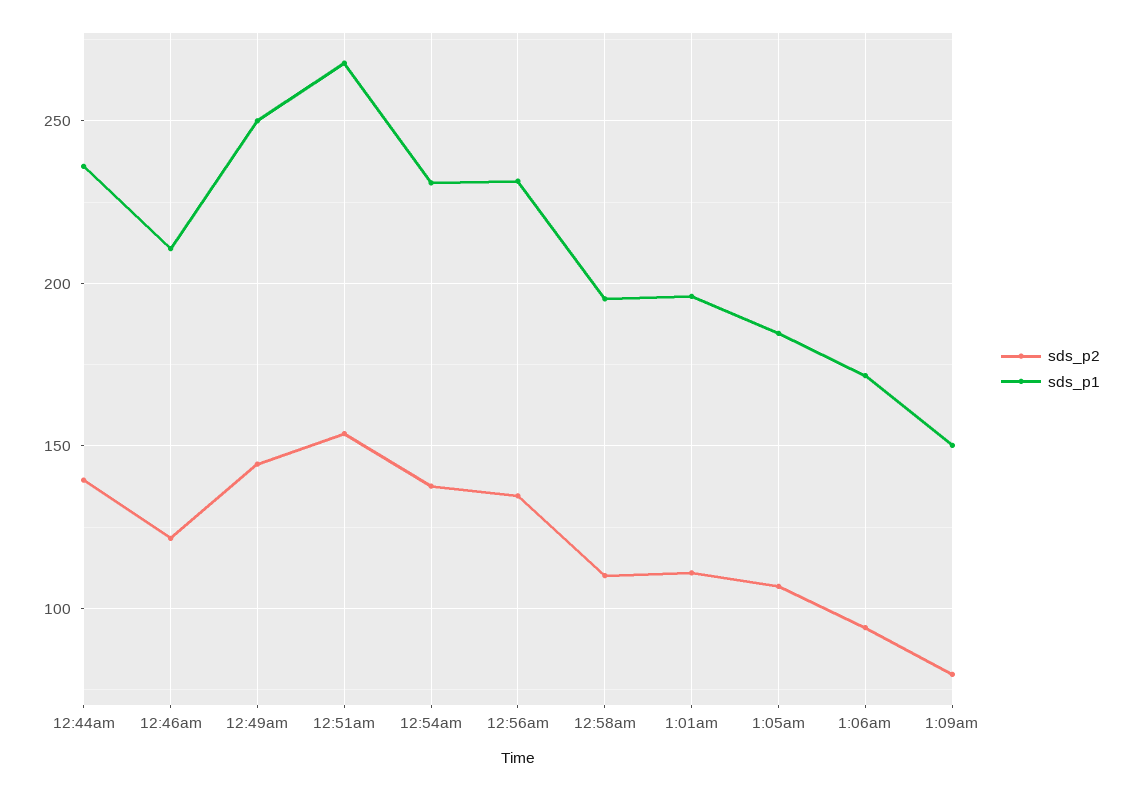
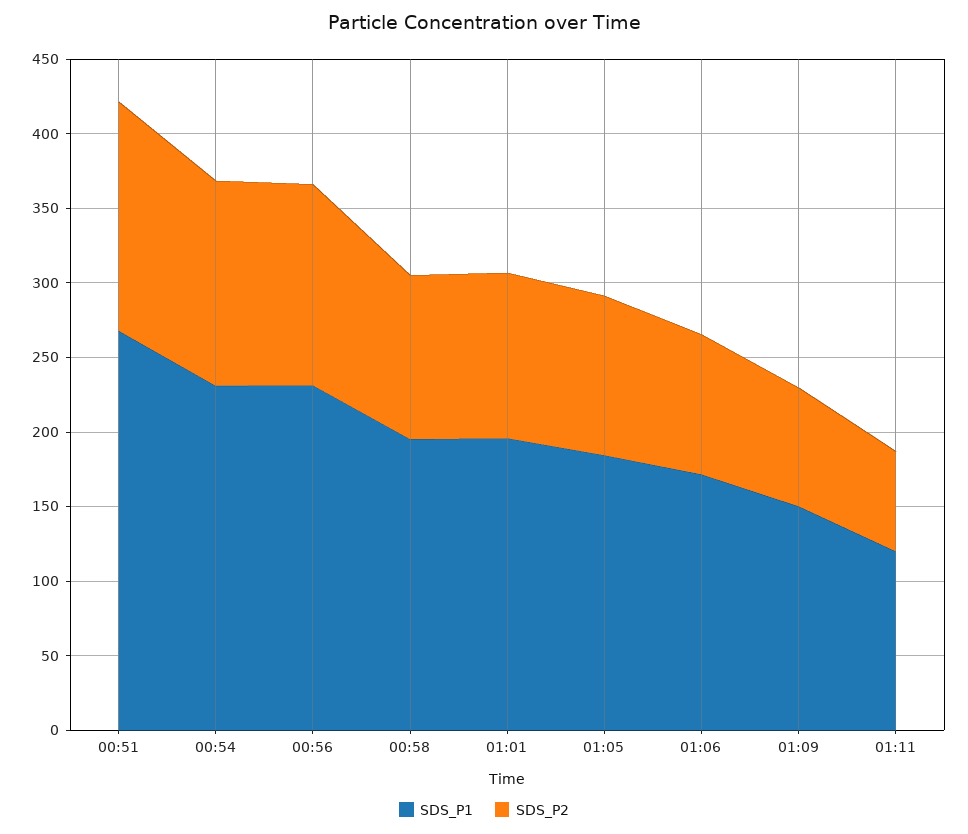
sds_p2, 12:44am: 140 -> none
sds_p1, 12:44am: 235 -> none
sds_p2, 12:46am: 120 -> none
sds_p1, 12:46am: 210 -> none
sds_p2, 12:49am: 145 -> none
sds_p1, 12:49am: 250 -> none
sds_p1, 01:11: none -> 120
sds_p2, 01:11: none -> 70

